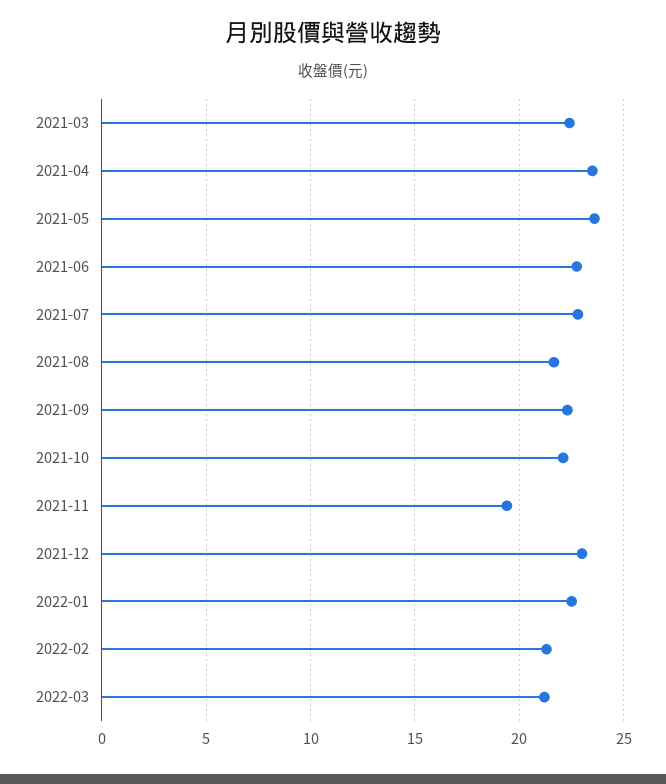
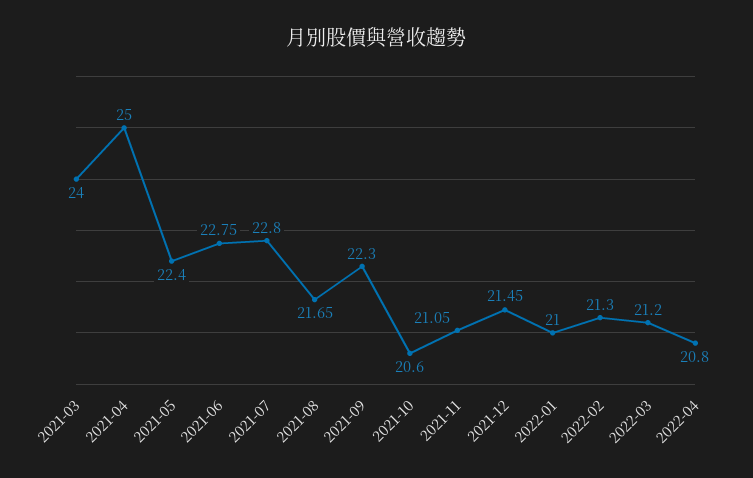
2021-03: 22.5 -> 24
2021-04: 23.5 -> 25
2021-05: 23.5 -> 22.4
2021-10: 22 -> 20.6
2021-11: 19.5 -> 21.05
2021-12: 23 -> 21.45
2022-01: 22.5 -> 21
2022-04: none -> 20.8

